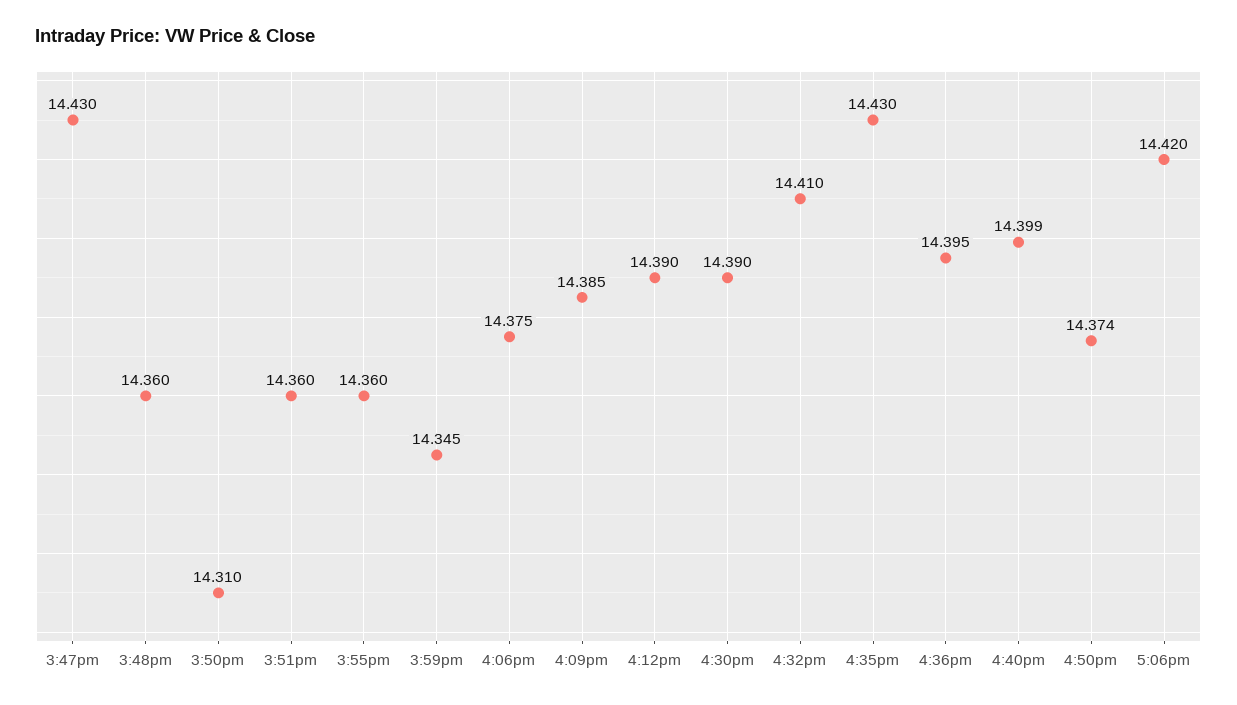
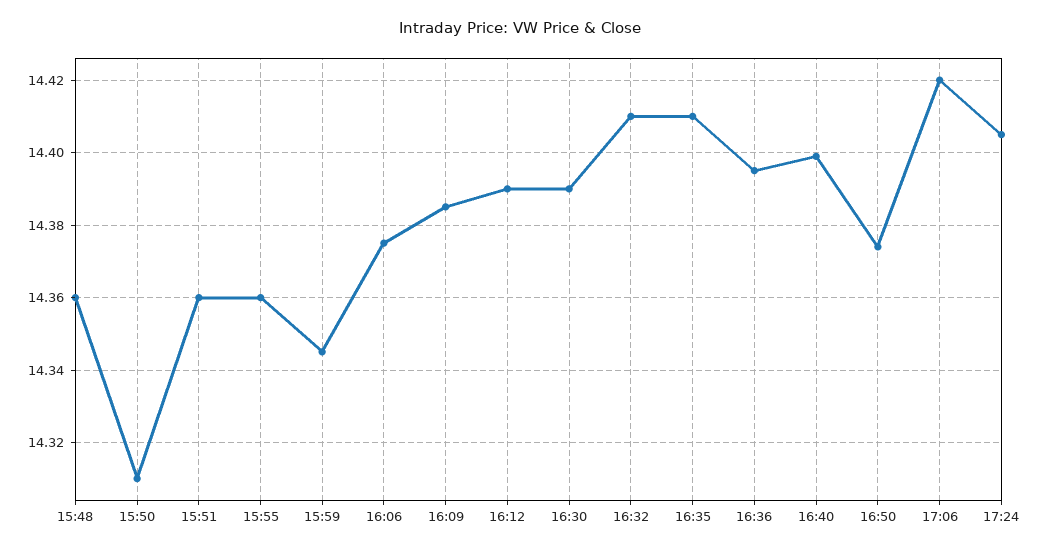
3:47pm: 14.43 -> none
4:35pm: 14.43 -> 14.41
17:24: none -> 14.405

